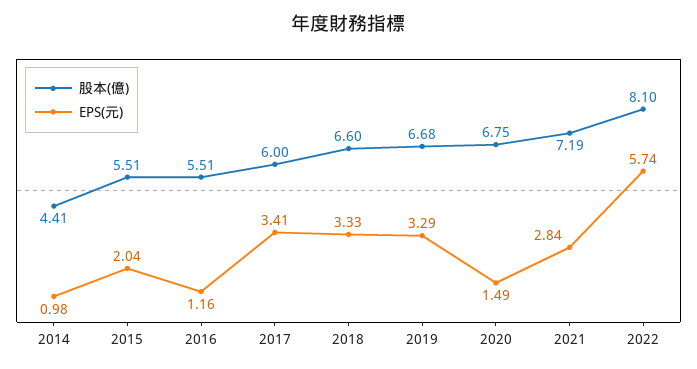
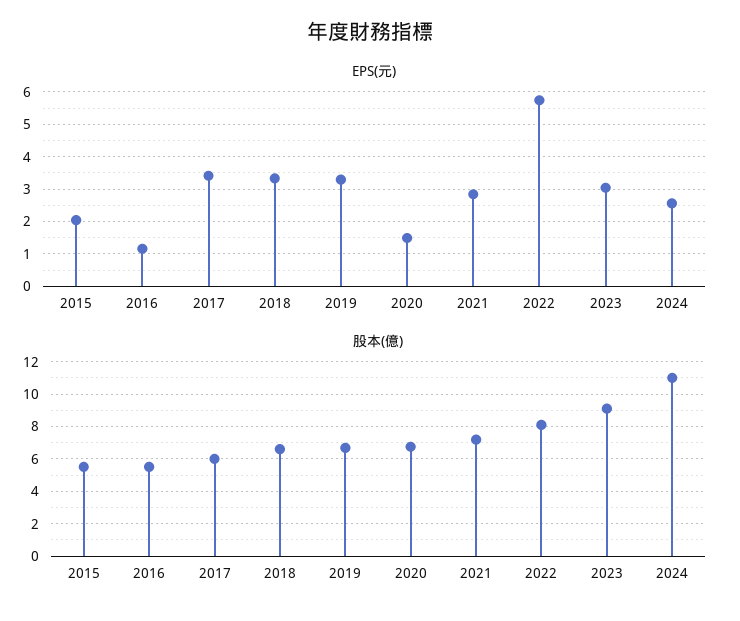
股本(億), 2014: 4.41 -> none
EPS(元), 2014: 0.98 -> none
EPS(元), 2023: none -> 3
EPS(元), 2024: none -> 2.6
股本(億), 2023: none -> 9
股本(億), 2024: none -> 11

